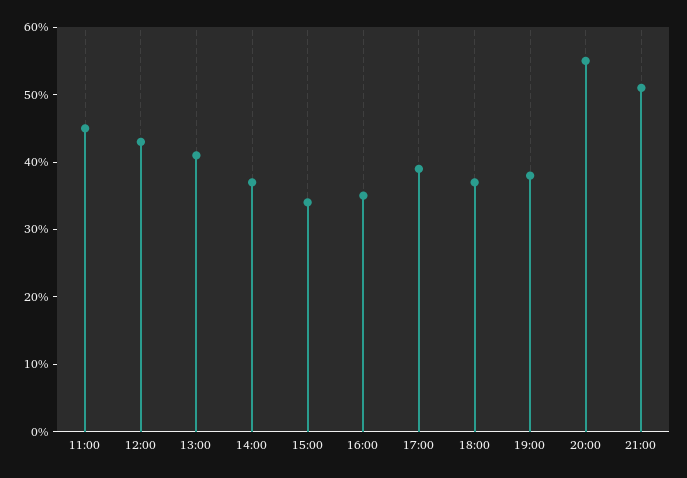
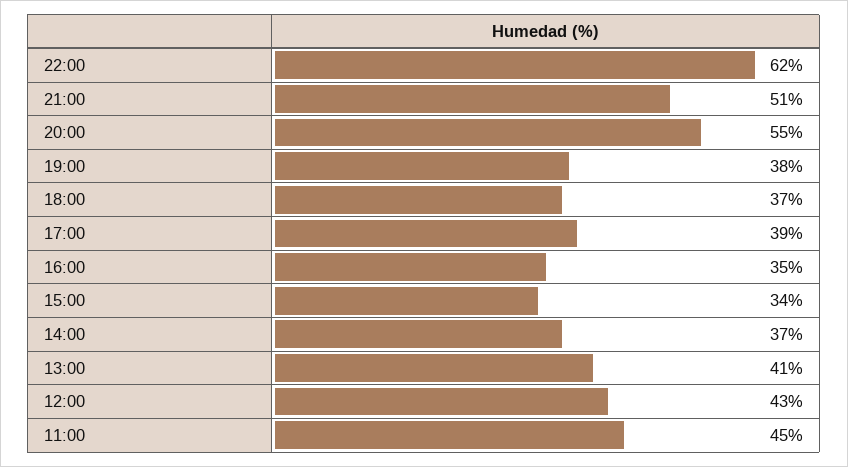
22:00: none -> 62

